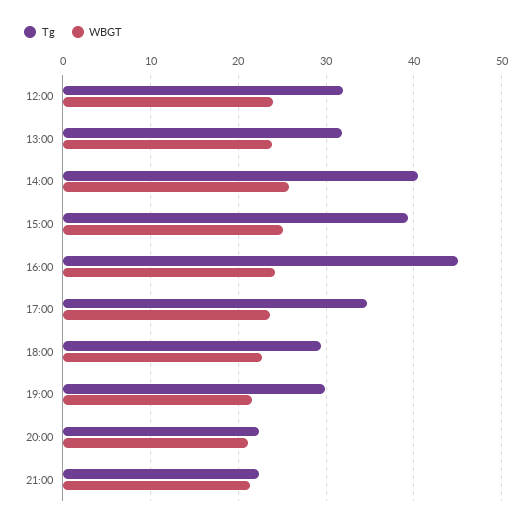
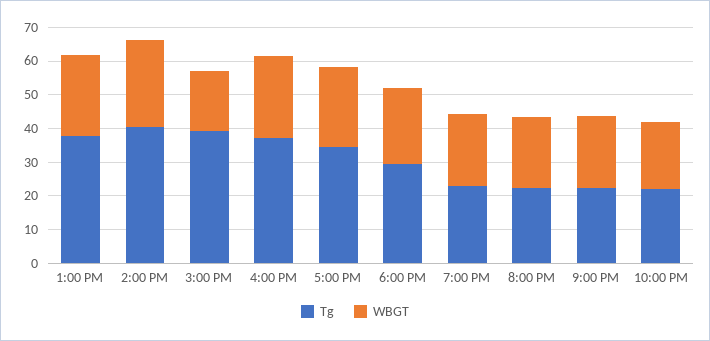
Tg, 12:00: 32 -> none
WBGT, 12:00: 24 -> none
Tg, 13:00: 32 -> 37.5
WBGT, 15:00: 25 -> 17.5
Tg, 16:00: 45 -> 37.5
Tg, 19:00: 30 -> 22.5
Tg, 10:00 PM: none -> 22.5
WBGT, 10:00 PM: none -> 20

